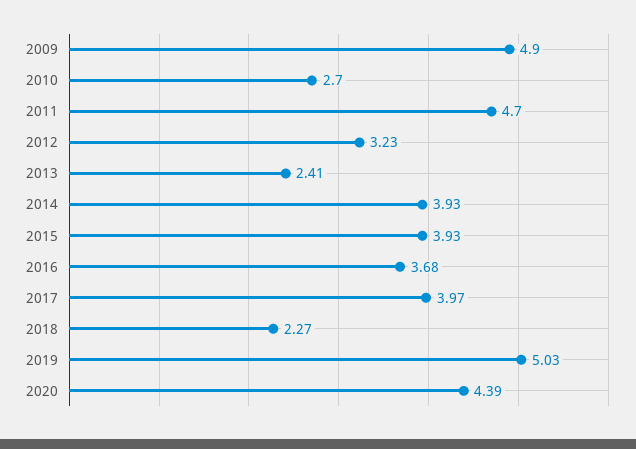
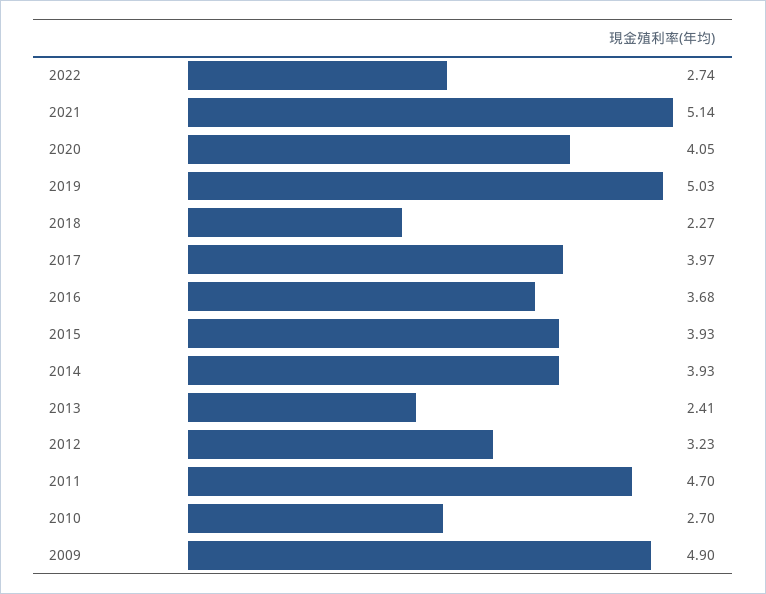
2020: 4.39 -> 4.05
2022: none -> 2.74
2021: none -> 5.14

